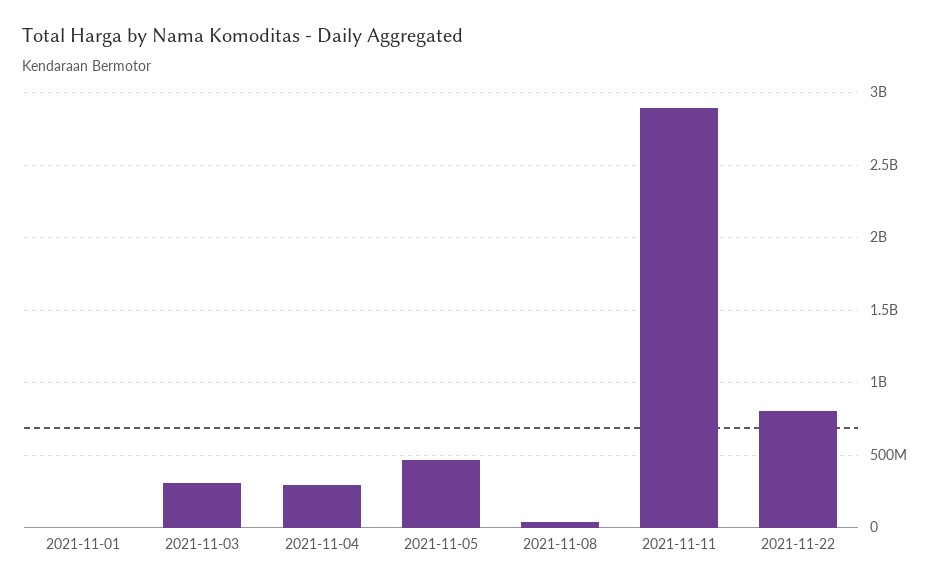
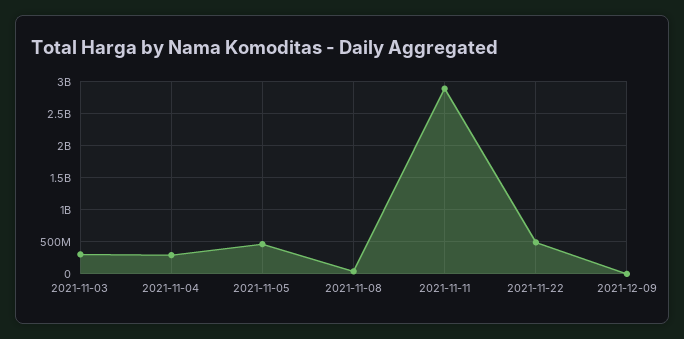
2021-11-01: 0 -> none
2021-11-22: 800000000 -> 500000000
2021-12-09: none -> 0

